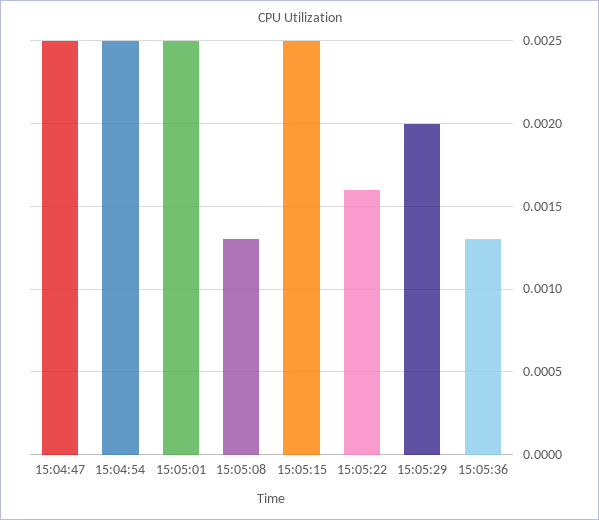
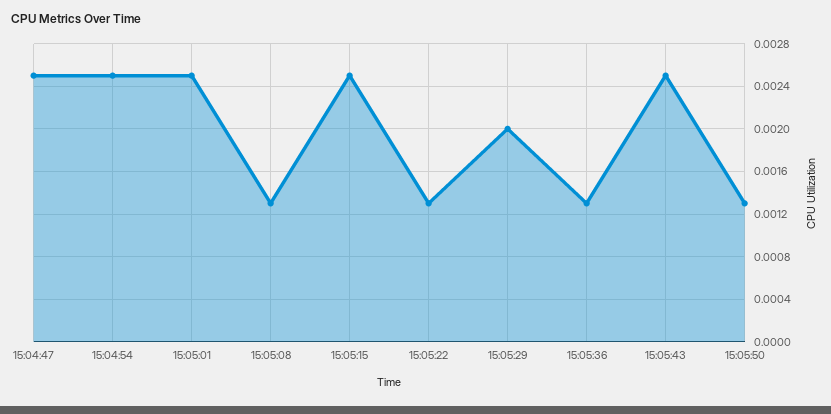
15:05:22: 0.0016 -> 0.0013
15:05:43: none -> 0.0025
15:05:50: none -> 0.0013

